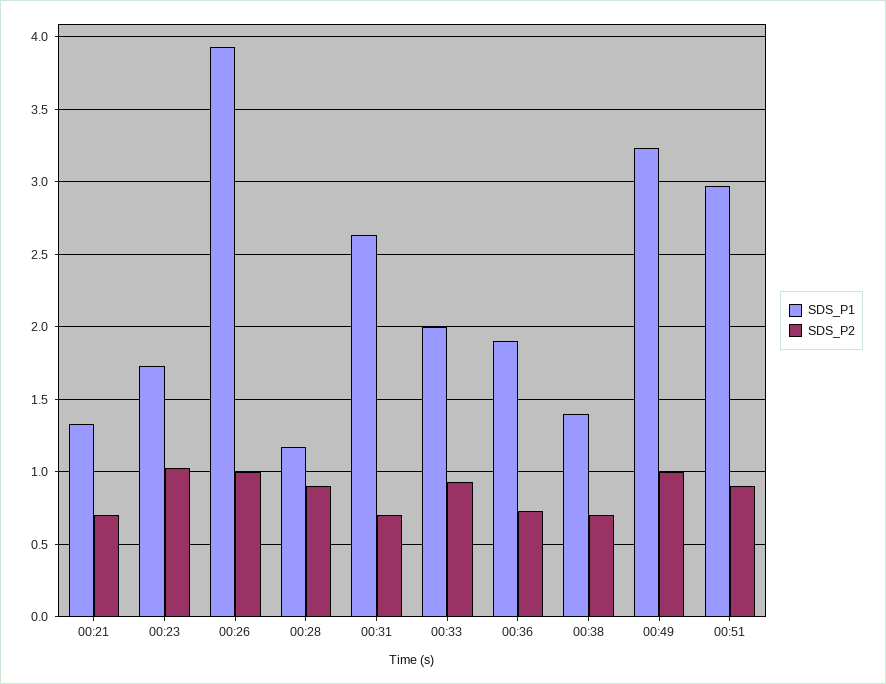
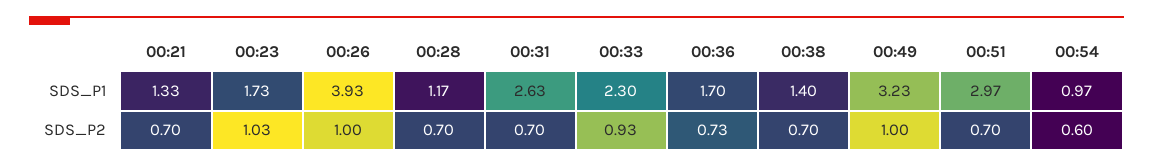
SDS_P2, 00:28: 0.9 -> 0.7
SDS_P1, 00:33: 2 -> 2.3
SDS_P1, 00:36: 1.9 -> 1.7
SDS_P2, 00:51: 0.9 -> 0.7
SDS_P1, 00:54: none -> 0.97
SDS_P2, 00:54: none -> 0.6

